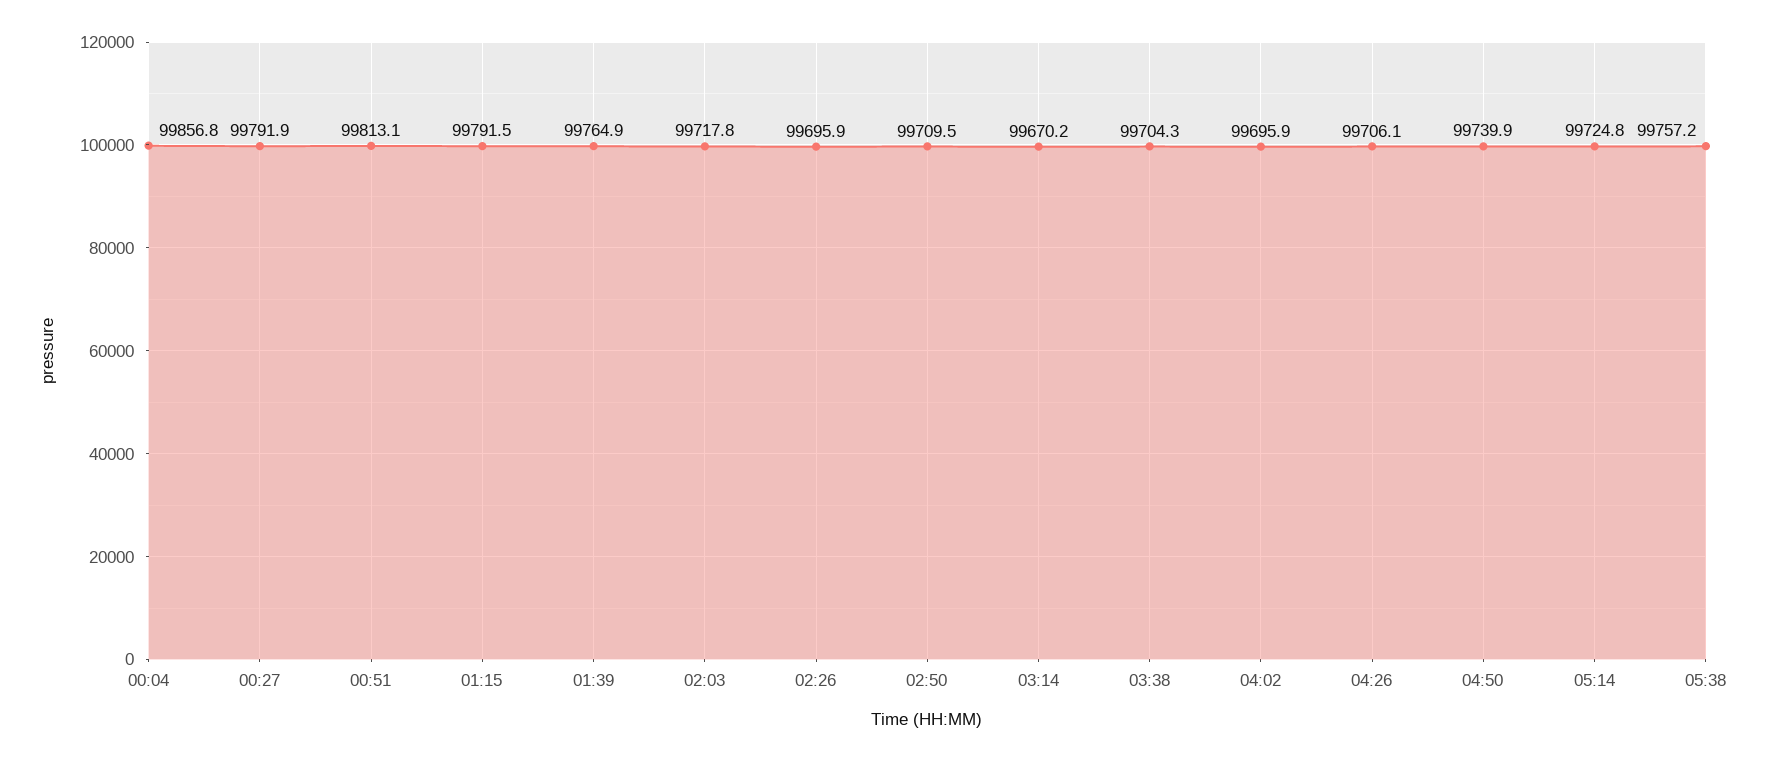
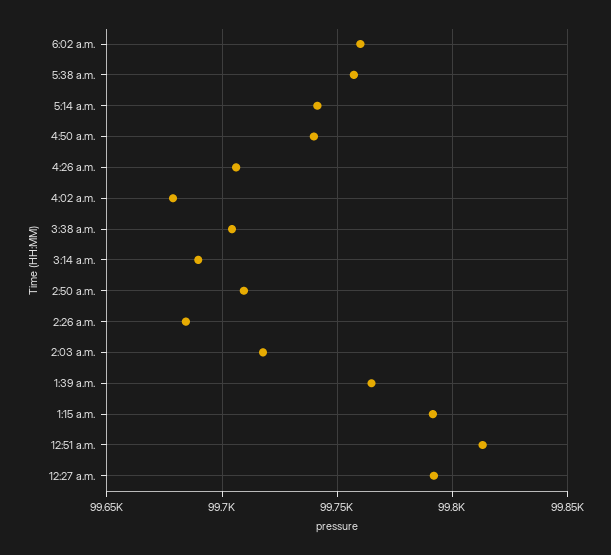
00:04: 99856.8 -> none
02:26: 99695.9 -> 99685
03:14: 99670.2 -> 99690
04:02: 99695.9 -> 99680
05:14: 99724.8 -> 99740
6:02 a.m.: none -> 99760

